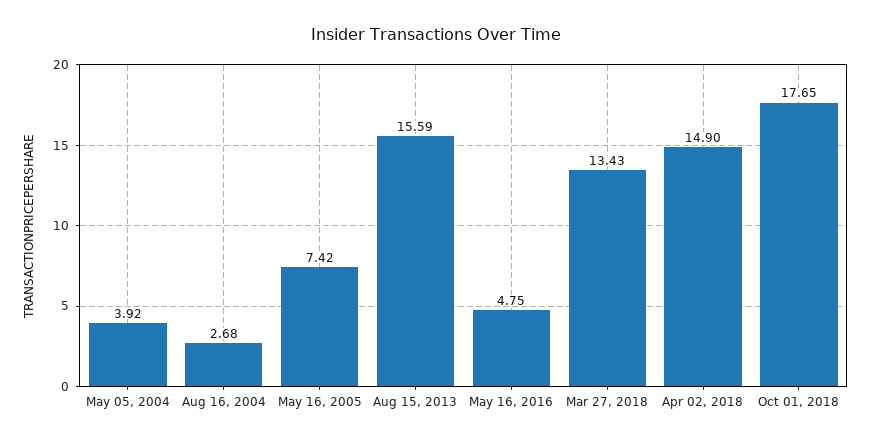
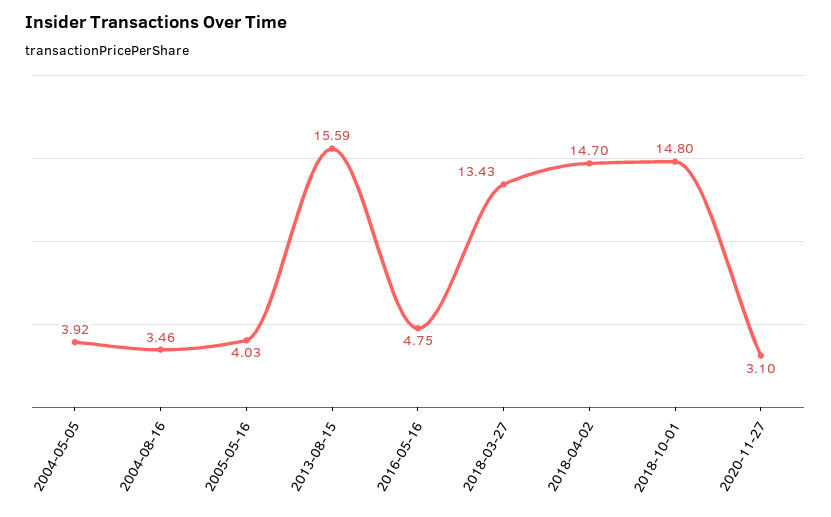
Aug 16, 2004: 2.68 -> 3.46
May 16, 2005: 7.42 -> 4.03
Apr 02, 2018: 14.9 -> 14.7
Oct 01, 2018: 17.65 -> 14.8
2020-11-27: none -> 3.1

